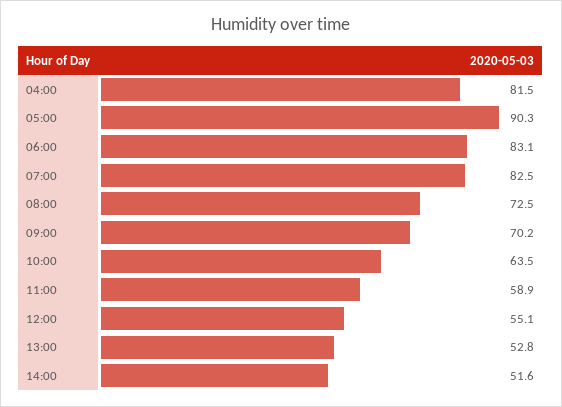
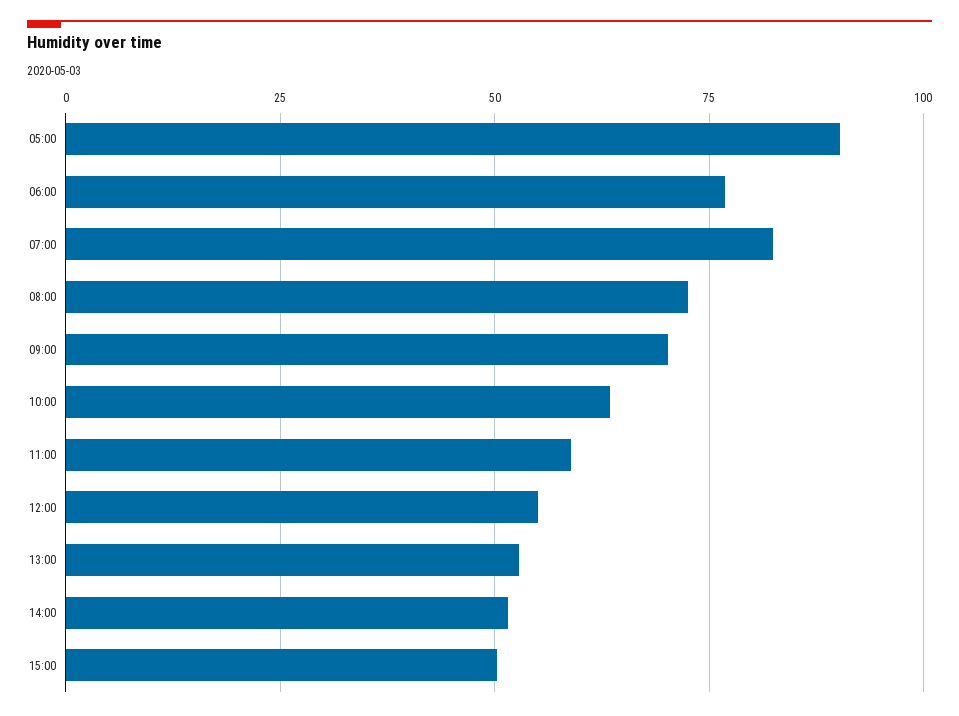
04:00: 81.5 -> none
06:00: 83.1 -> 77.5
15:00: none -> 50

